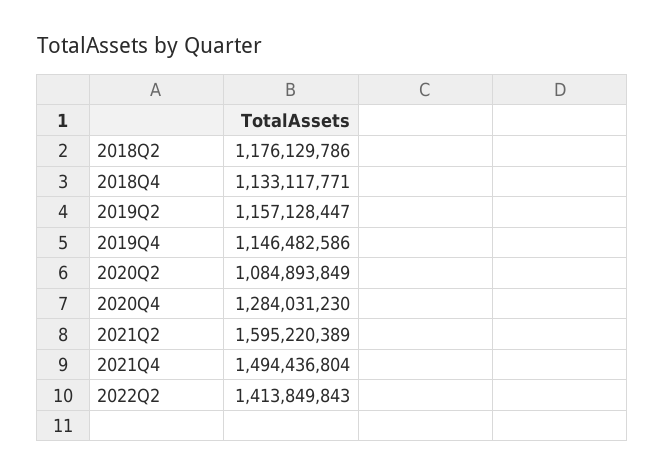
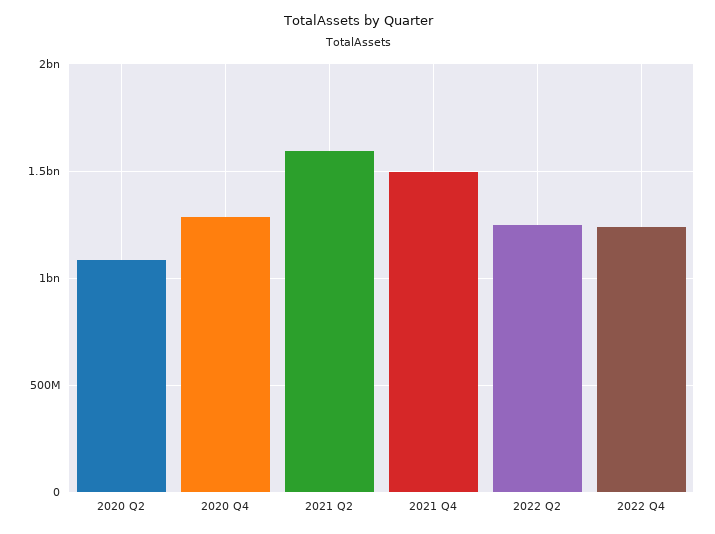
2018Q2: 1176129786 -> none
2018Q4: 1133117771 -> none
2019Q2: 1157128447 -> none
2019Q4: 1146482586 -> none
2022Q2: 1413849843 -> 1250000000
2022 Q4: none -> 1250000000

